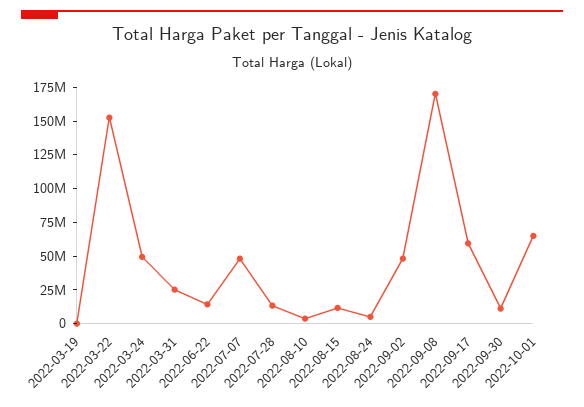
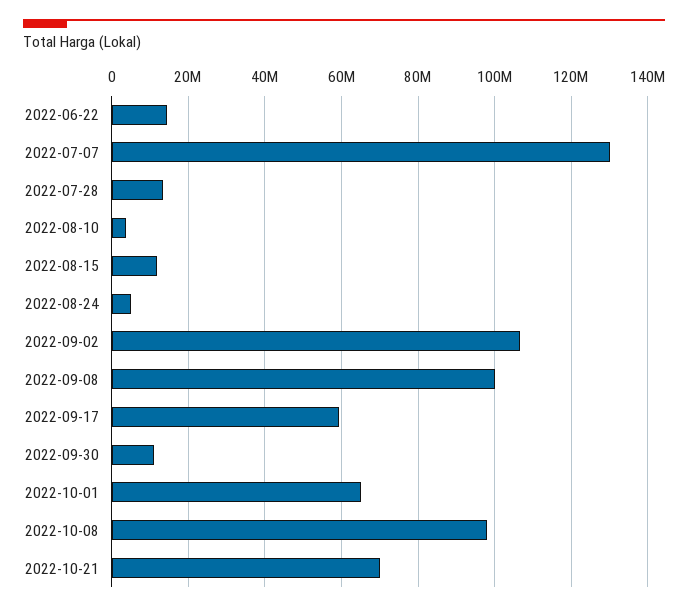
2022-03-19: 0 -> none
2022-03-22: 150000000 -> none
2022-03-24: 50000000 -> none
2022-03-31: 25000000 -> none
2022-07-07: 50000000 -> 130000000
2022-09-02: 50000000 -> 106000000
2022-09-08: 175000000 -> 100000000
2022-10-08: none -> 98000000
2022-10-21: none -> 70000000

